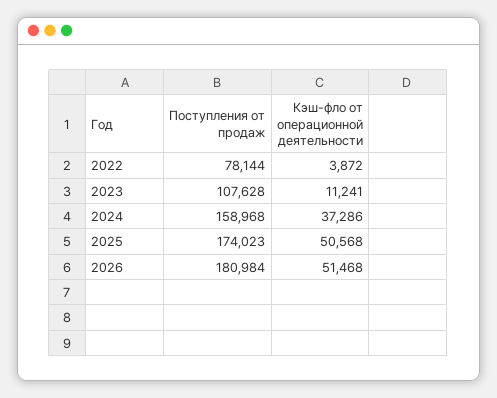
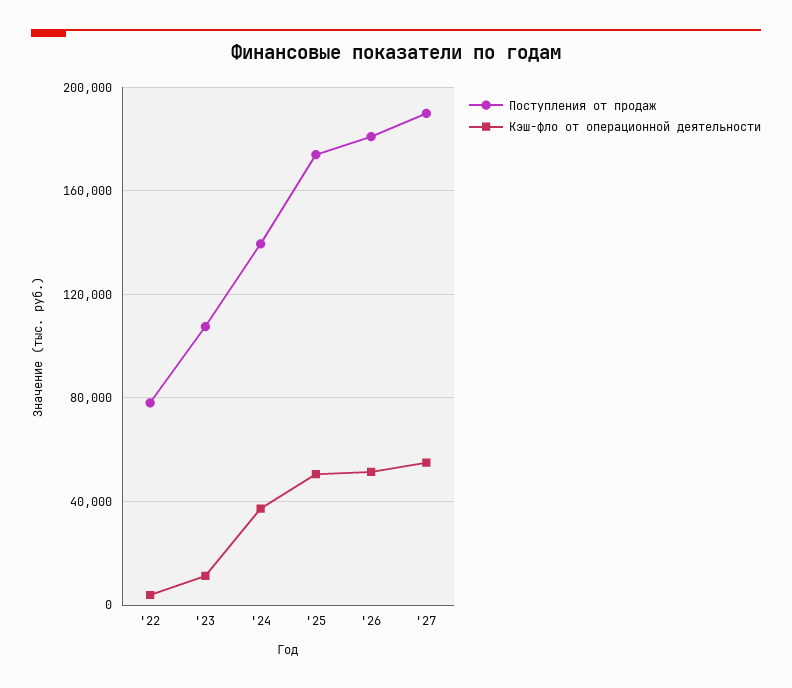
Поступления от продаж, 2024: 158968 -> 140000
Поступления от продаж, '27: none -> 190000
Кэш-фло от операционной деятельности, '27: none -> 55000

